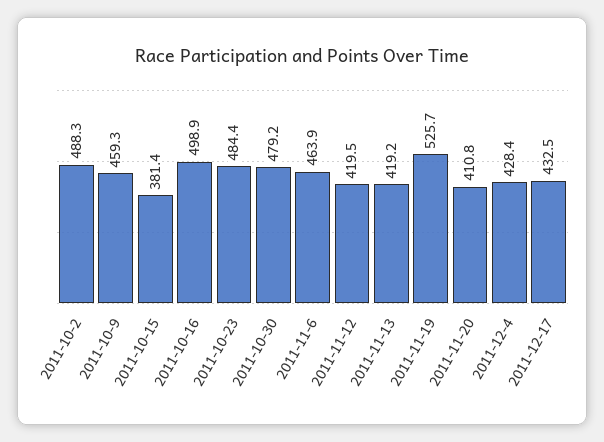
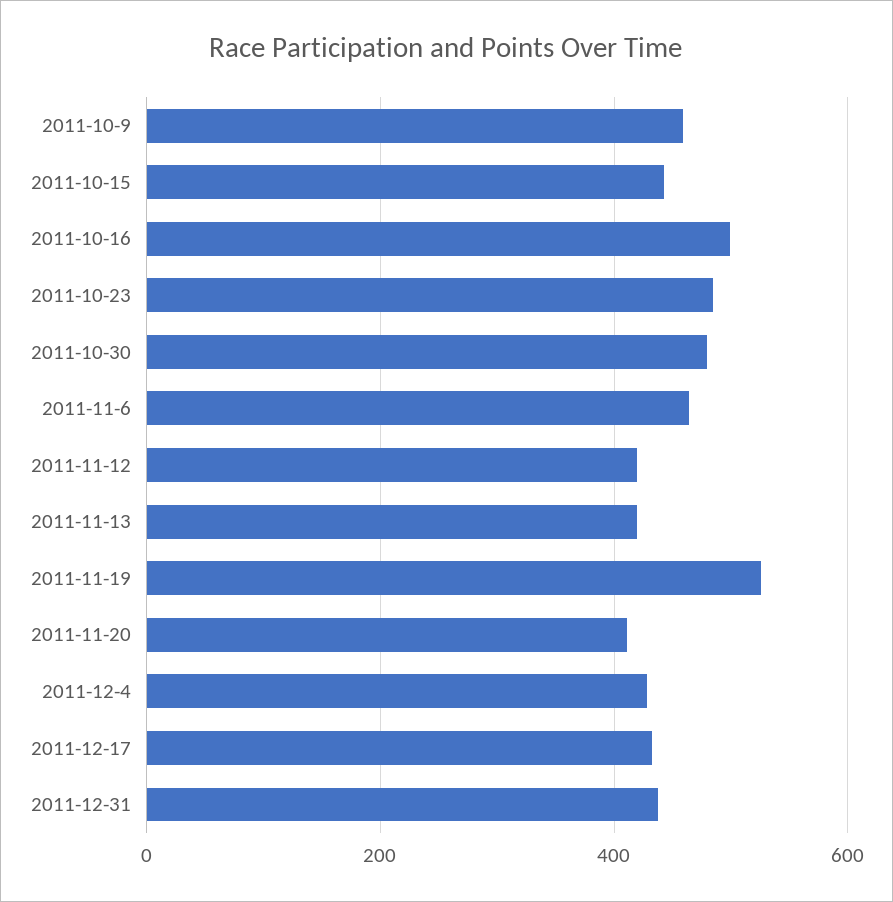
2011-10-2: 488.3 -> none
2011-10-15: 381.4 -> 440
2011-12-31: none -> 440

